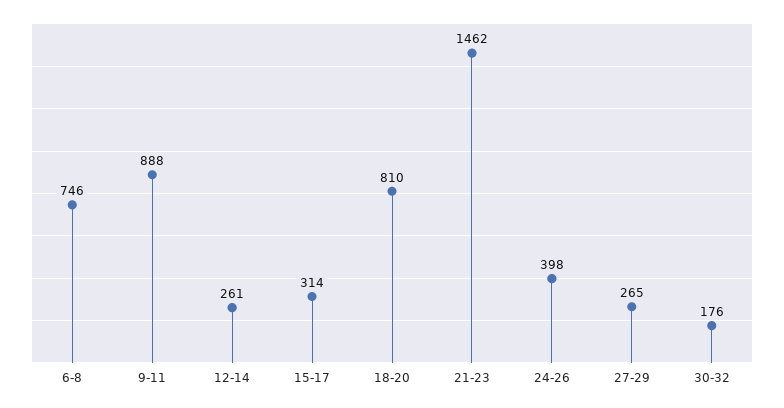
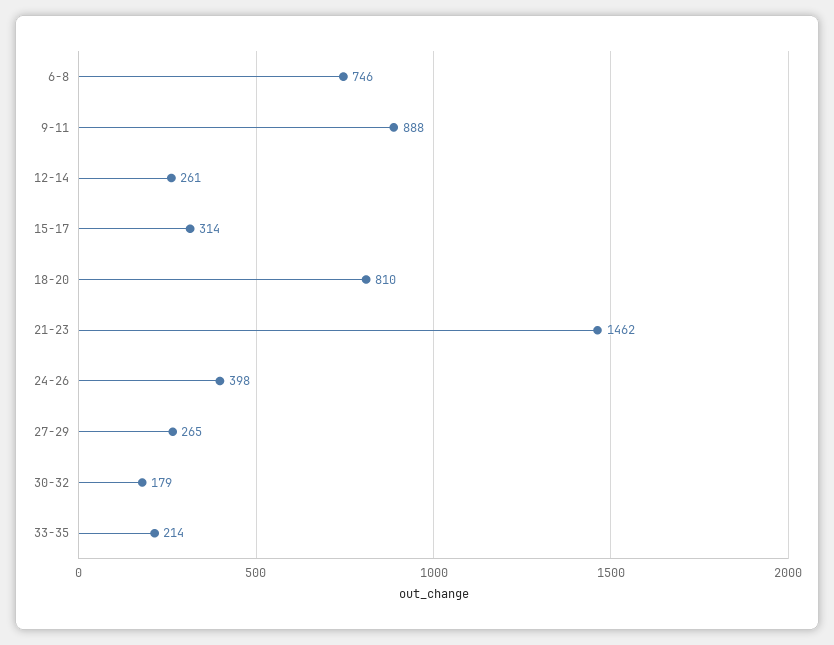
30-32: 176 -> 179
33-35: none -> 214

